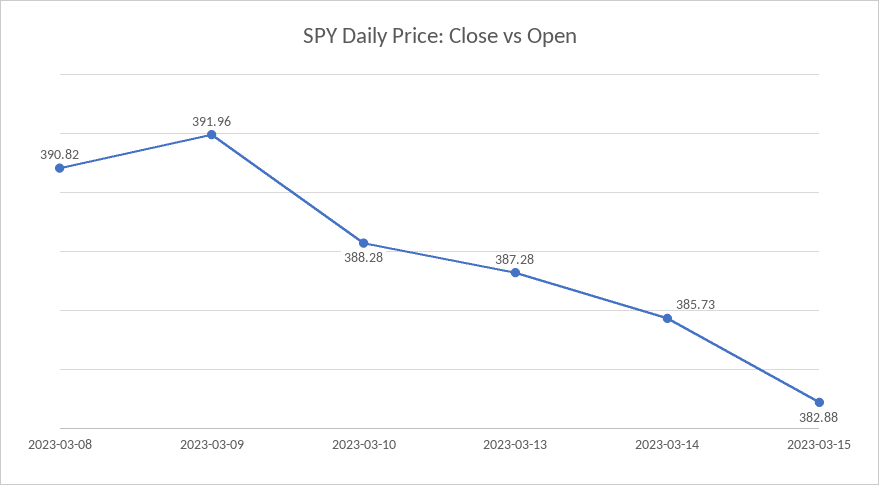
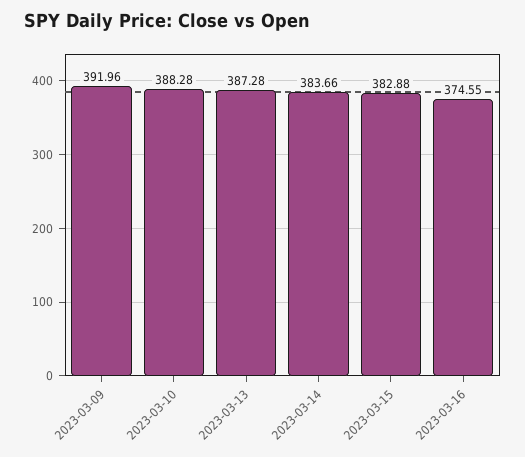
2023-03-08: 390.82 -> none
2023-03-14: 385.73 -> 383.66
2023-03-16: none -> 374.55

